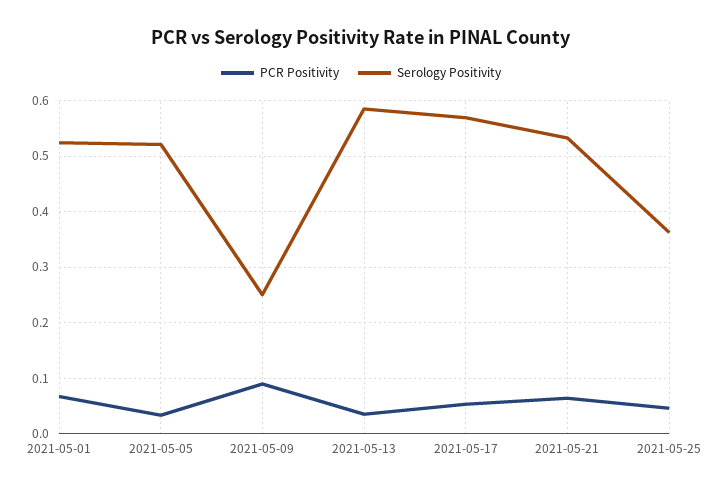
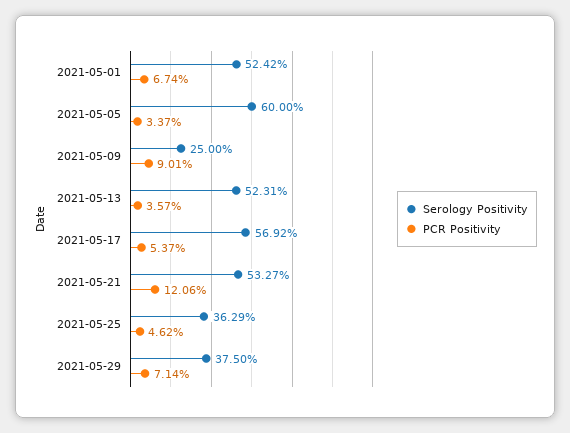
Serology Positivity, 2021-05-05: 0.52 -> 0.6
Serology Positivity, 2021-05-13: 0.58 -> 0.5231
PCR Positivity, 2021-05-21: 0.06 -> 0.1206
Serology Positivity, 2021-05-29: none -> 0.375
PCR Positivity, 2021-05-29: none -> 0.0714

